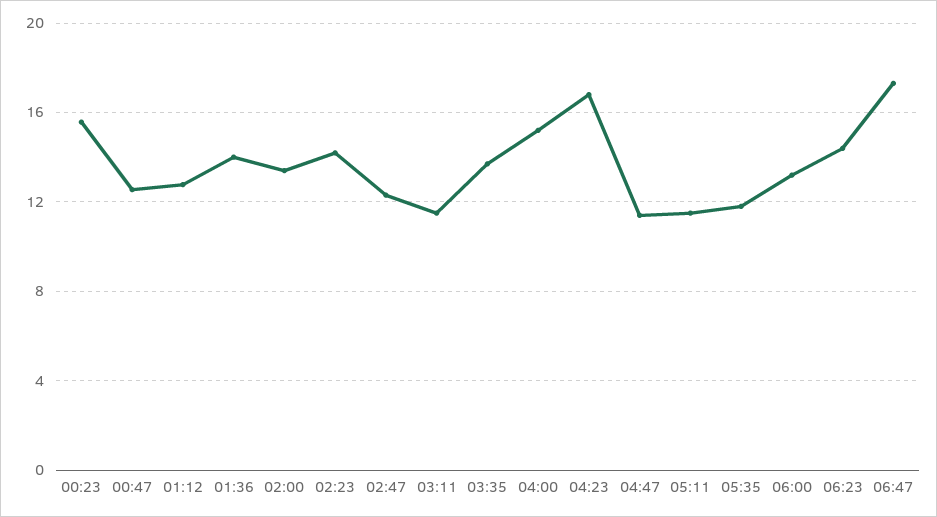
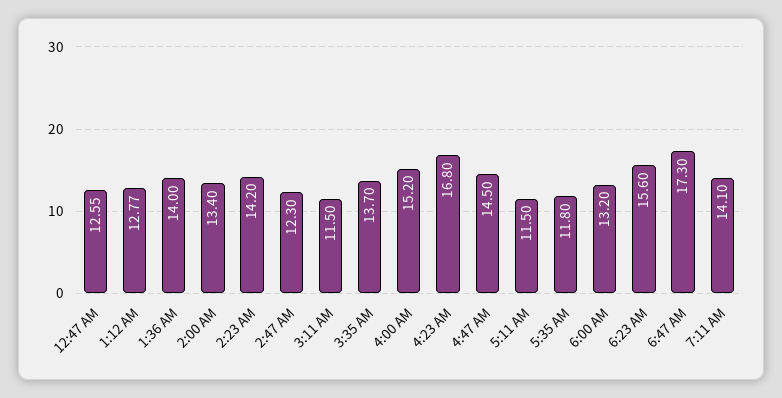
00:23: 15.5 -> none
04:47: 11.5 -> 14.5
06:23: 14.5 -> 15.6
7:11 AM: none -> 14.1

